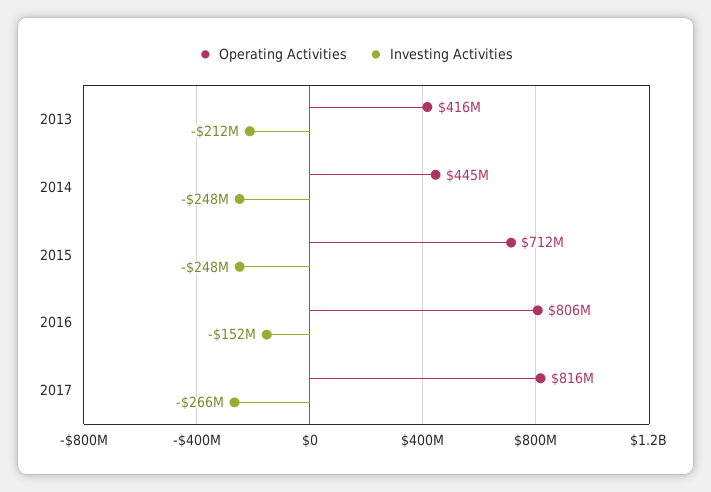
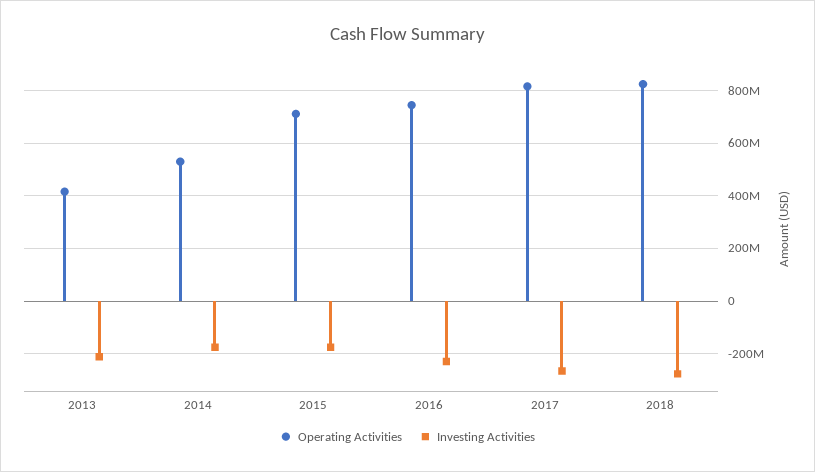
Operating Activities, 2014: 445000000 -> 525000000
Investing Activities, 2014: -248000000 -> -175000000
Investing Activities, 2015: -248000000 -> -175000000
Operating Activities, 2016: 806000000 -> 750000000
Investing Activities, 2016: -152000000 -> -225000000
Operating Activities, 2018: none -> 825000000
Investing Activities, 2018: none -> -275000000

